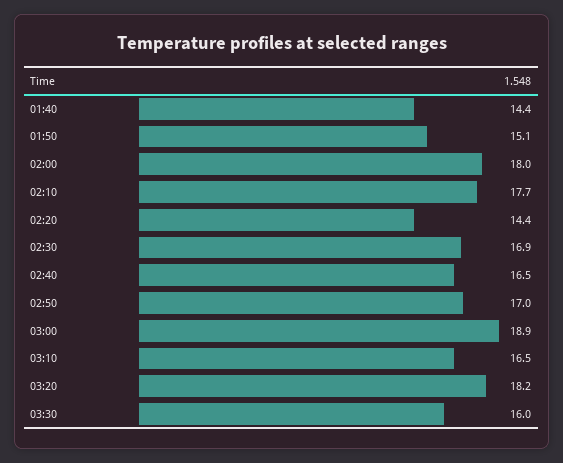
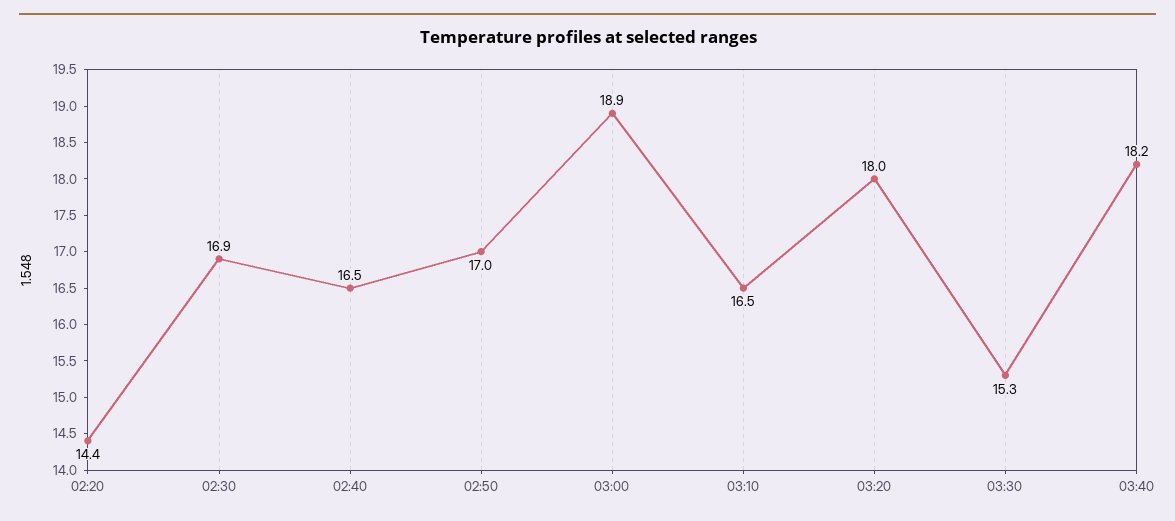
01:40: 14.4 -> none
01:50: 15.1 -> none
02:00: 18 -> none
02:10: 17.7 -> none
03:20: 18.2 -> 18
03:30: 16 -> 15.3
03:40: none -> 18.2

